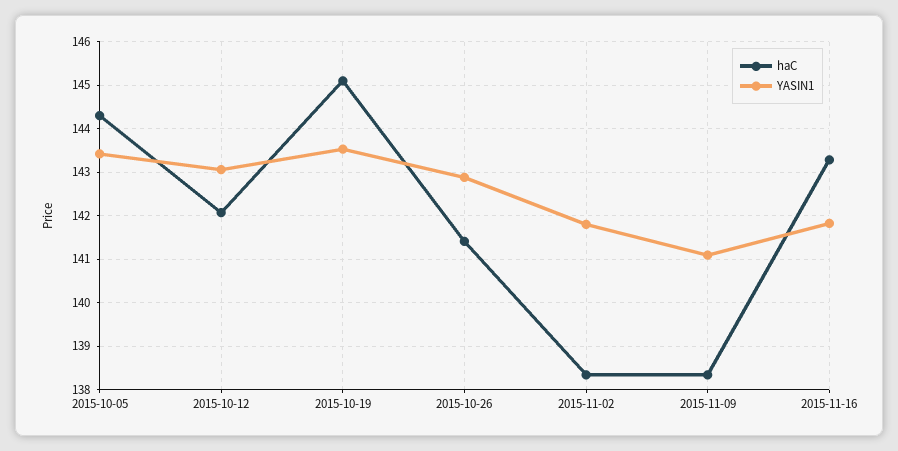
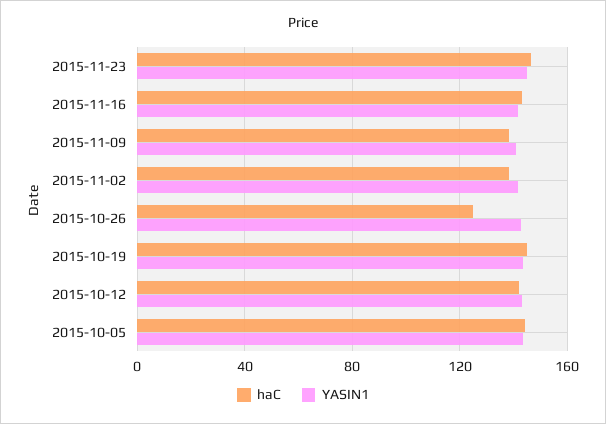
haC, 2015-10-26: 141.4 -> 125
haC, 2015-11-23: none -> 145
YASIN1, 2015-11-23: none -> 145

